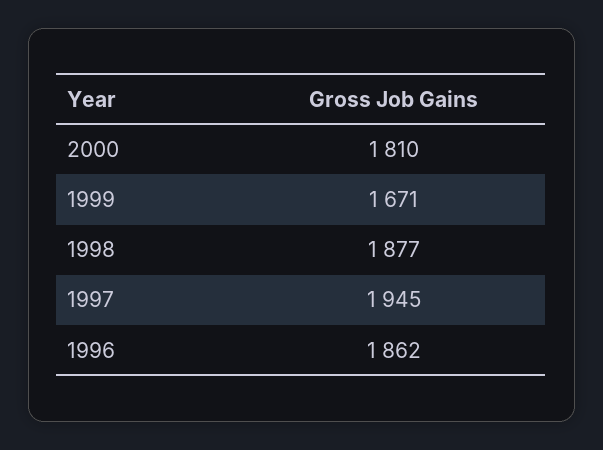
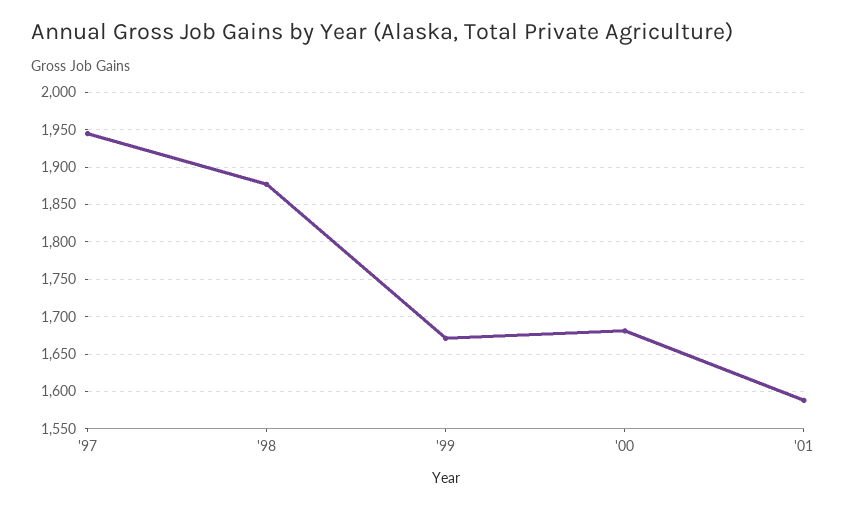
2000: 1810 -> 1680
1996: 1862 -> none
'01: none -> 1590

